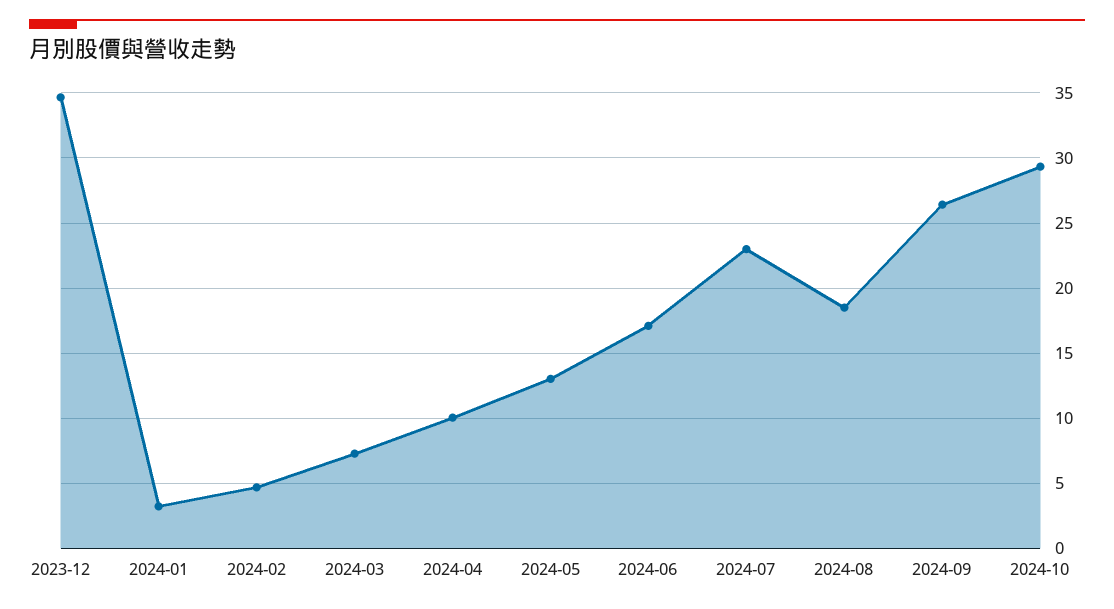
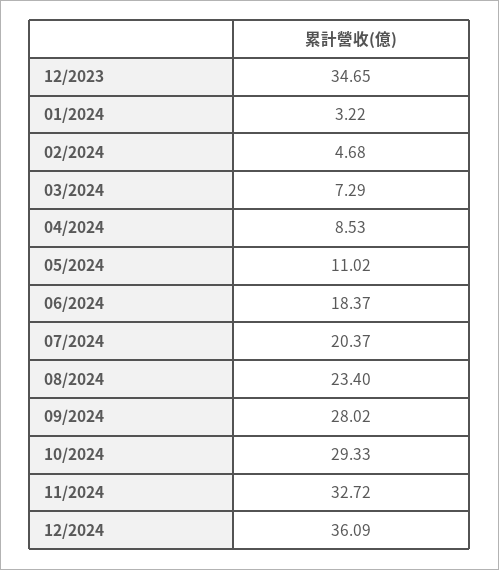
2024-04: 10 -> 8.53
2024-05: 13 -> 11.02
2024-06: 17 -> 18.37
2024-07: 23 -> 20.37
2024-08: 18.5 -> 23.4
2024-09: 26.5 -> 28.02
11/2024: none -> 32.72
12/2024: none -> 36.09

